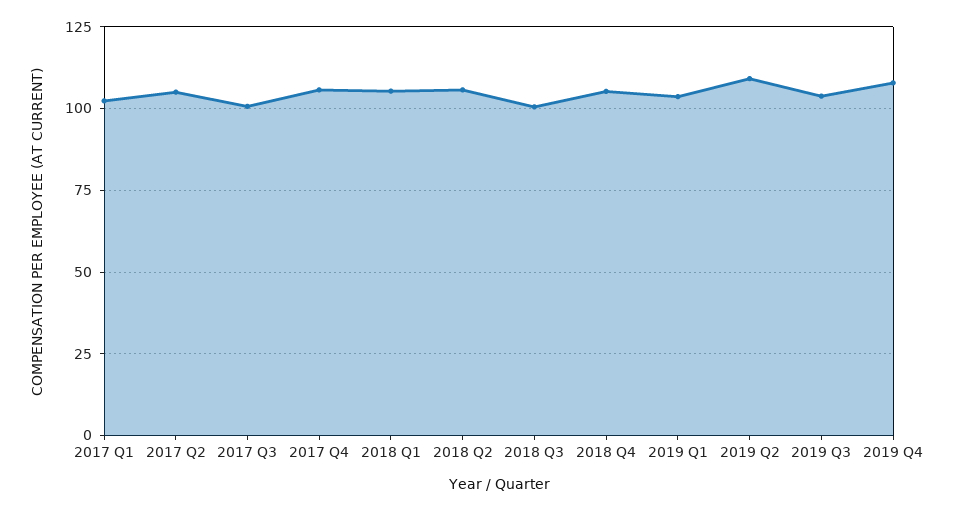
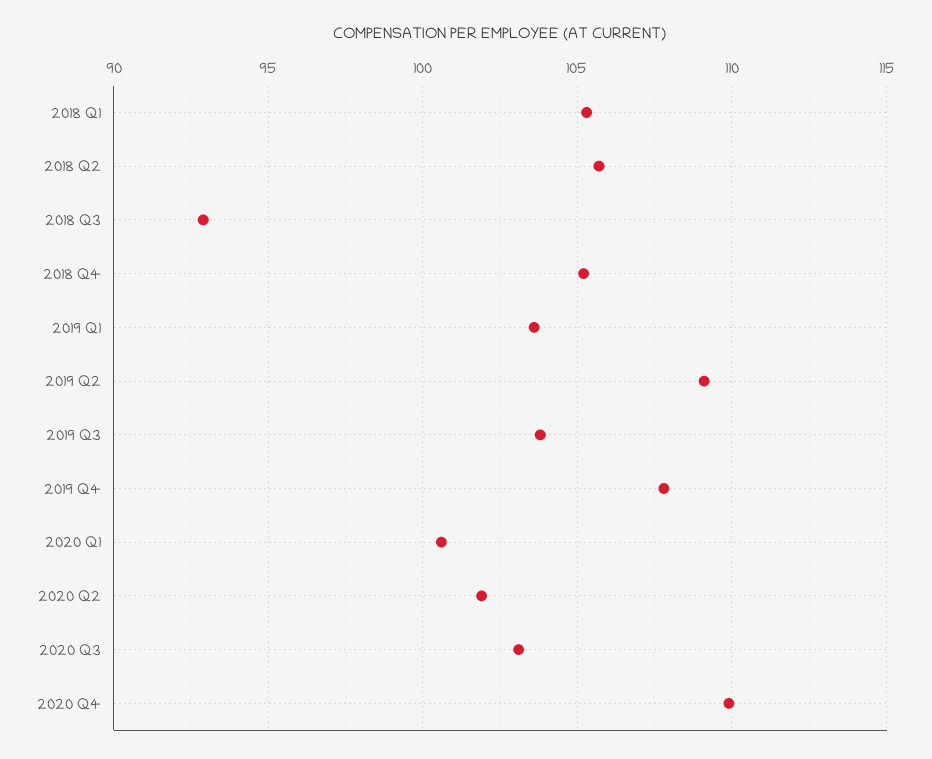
2017 Q1: 102.5 -> none
2017 Q2: 105 -> none
2017 Q3: 100 -> none
2017 Q4: 105 -> none
2018 Q3: 100 -> 93
2020 Q1: none -> 100.5
2020 Q2: none -> 102
2020 Q3: none -> 103
2020 Q4: none -> 110

